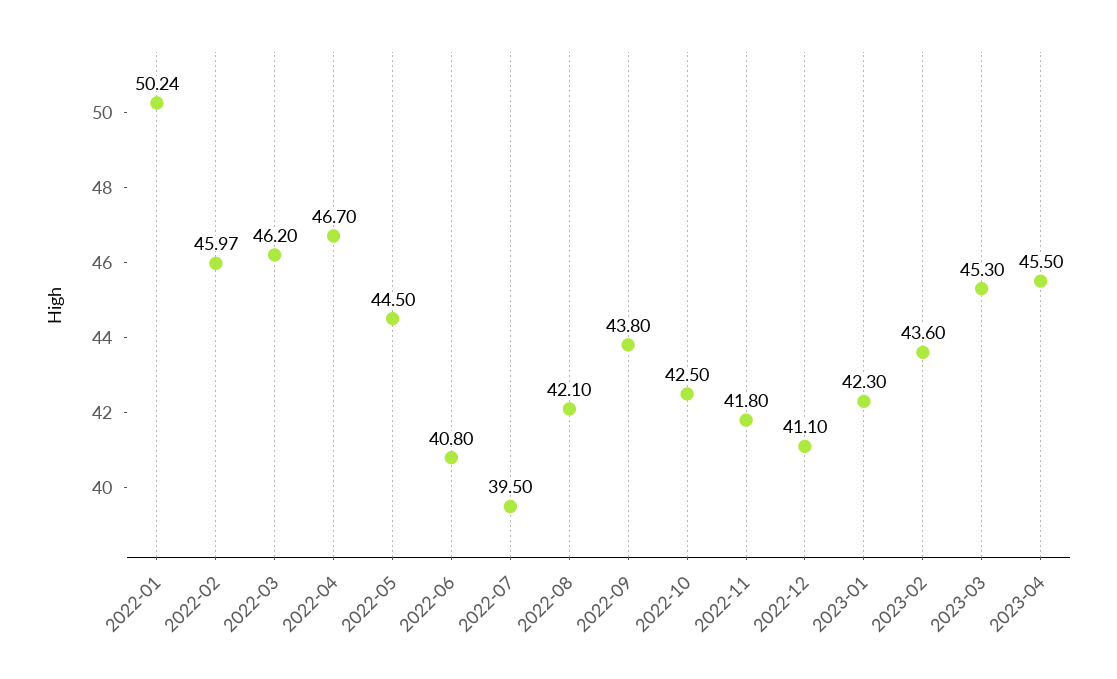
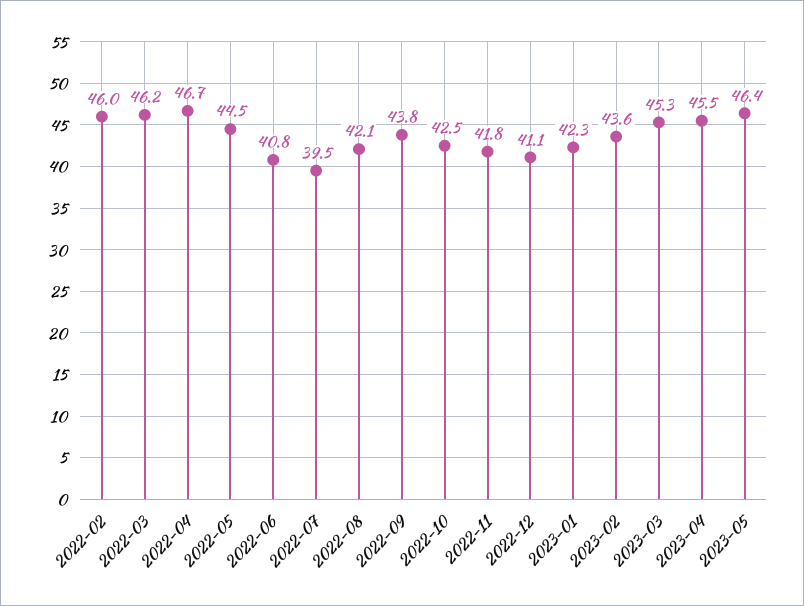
2022-01: 50.24 -> none
2023-05: none -> 46.4

